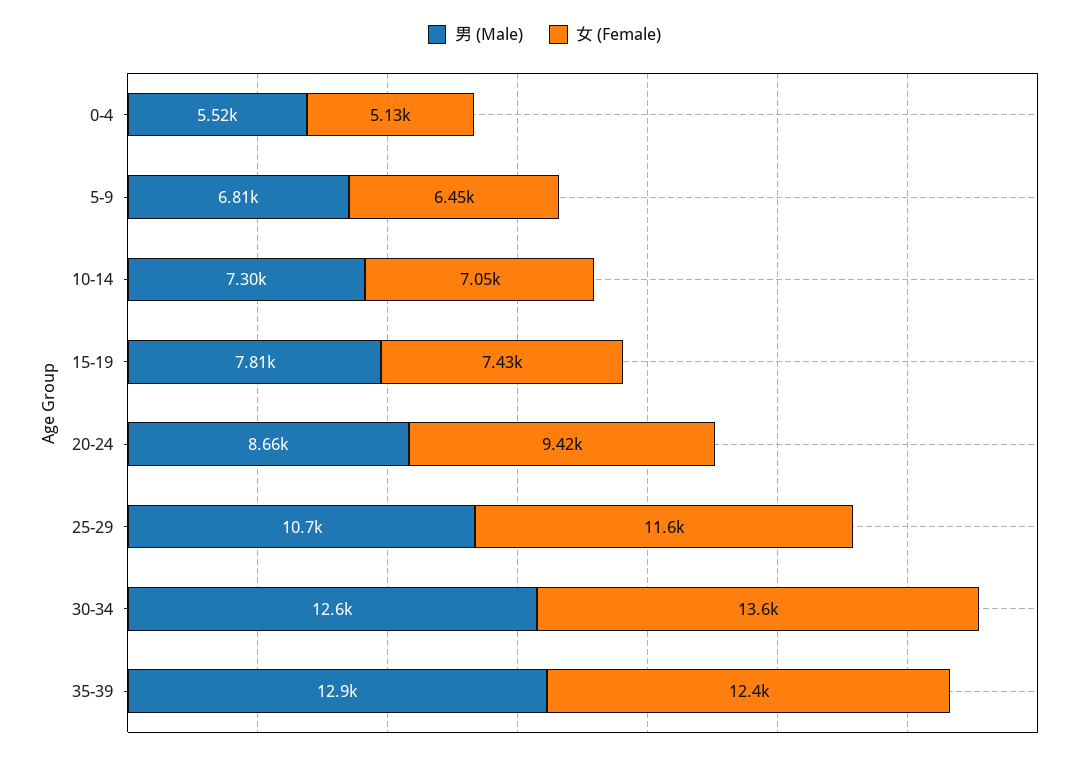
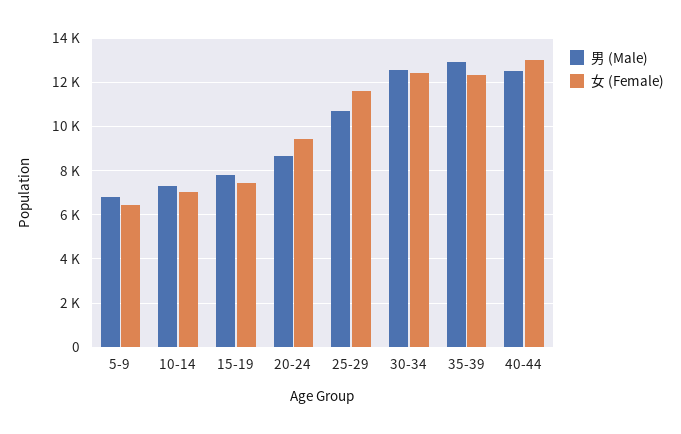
男 (Male), 0-4: 5520 -> none
女 (Female), 0-4: 5130 -> none
女 (Female), 30-34: 13600 -> 12500
男 (Male), 40-44: none -> 12500
女 (Female), 40-44: none -> 13000

